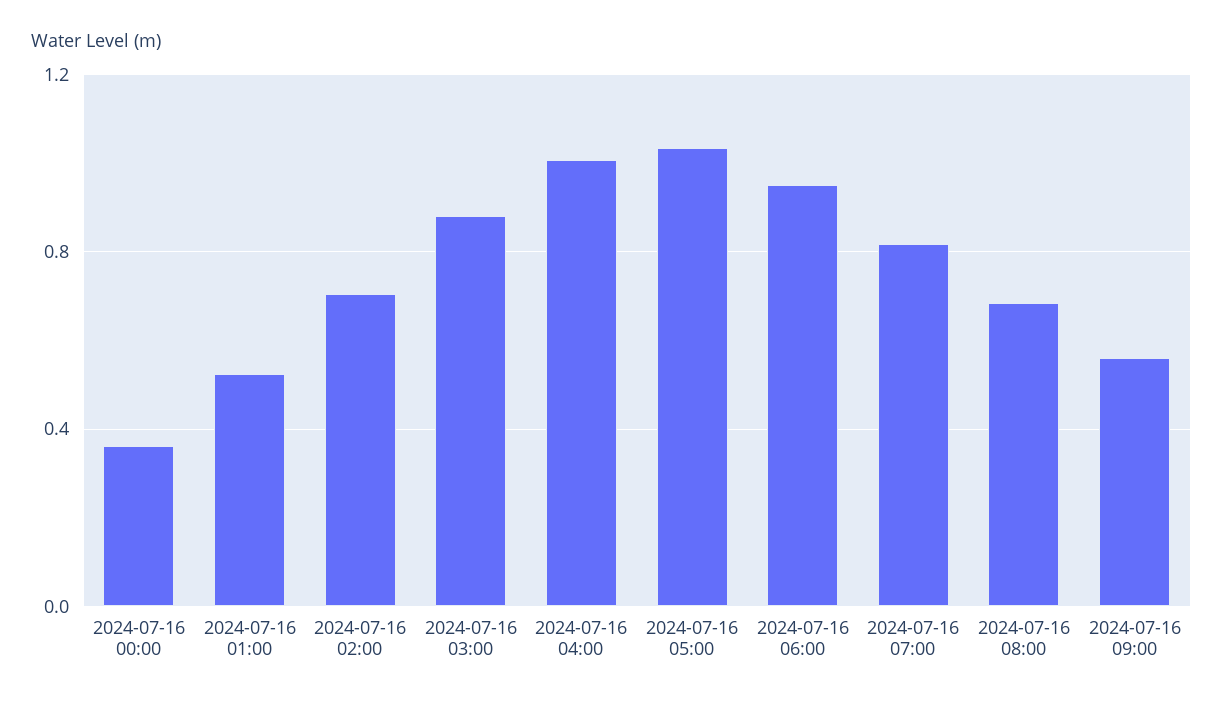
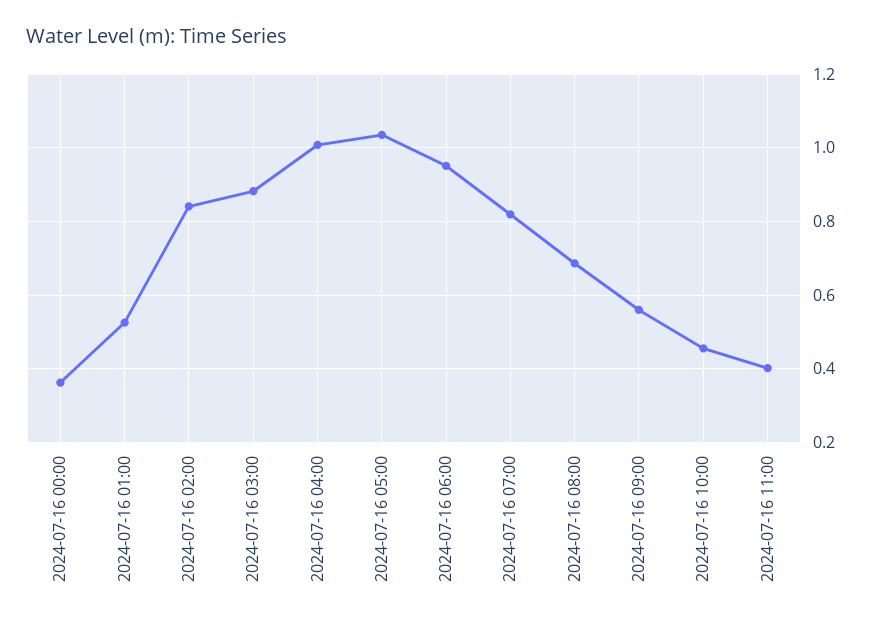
2024-07-16 02:00: 0.7 -> 0.84
2024-07-16 10:00: none -> 0.46
2024-07-16 11:00: none -> 0.4

